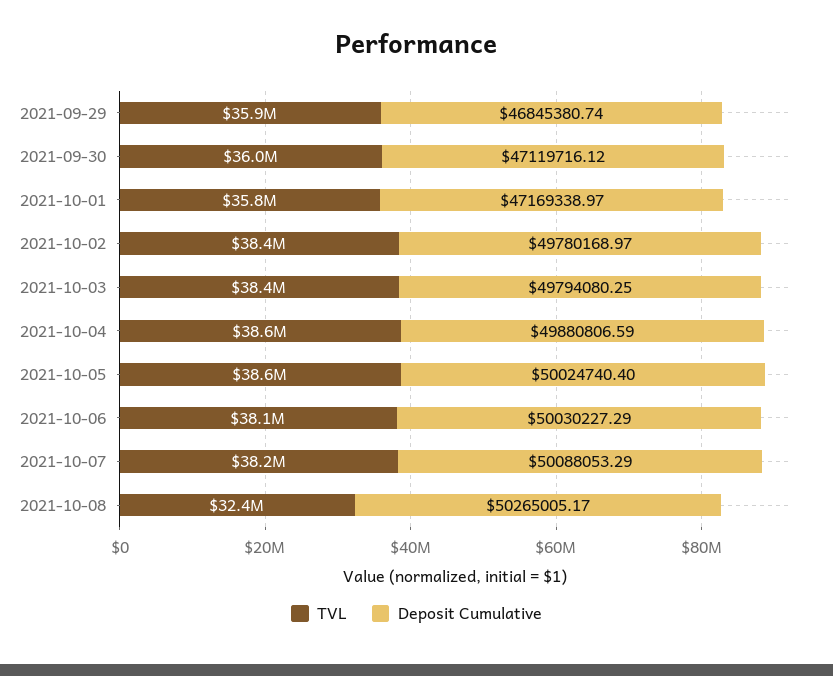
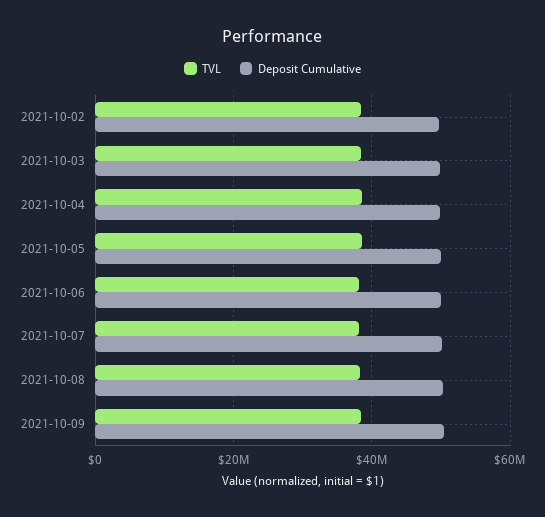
TVL, 2021-09-29: 35900000 -> none
Deposit Cumulative, 2021-09-29: 46845380.74 -> none
TVL, 2021-09-30: 36000000 -> none
Deposit Cumulative, 2021-09-30: 47119716.12 -> none
TVL, 2021-10-01: 35800000 -> none
Deposit Cumulative, 2021-10-01: 47169338.97 -> none
TVL, 2021-10-08: 32400000 -> 38000000
TVL, 2021-10-09: none -> 38000000
Deposit Cumulative, 2021-10-09: none -> 50000000

